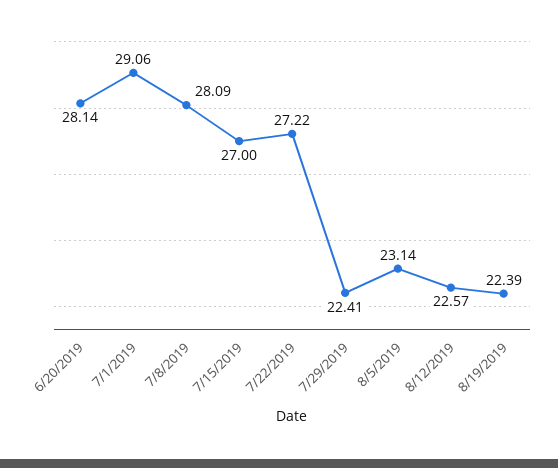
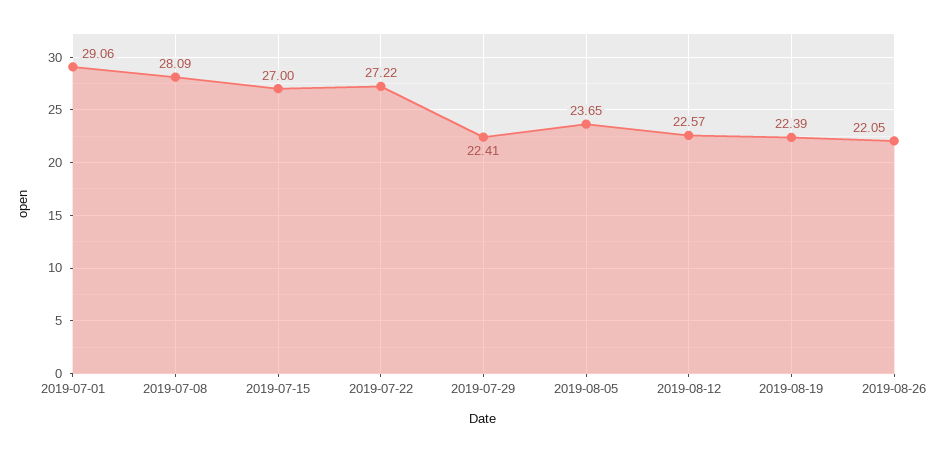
6/20/2019: 28.14 -> none
8/5/2019: 23.14 -> 23.65
2019-08-26: none -> 22.05

